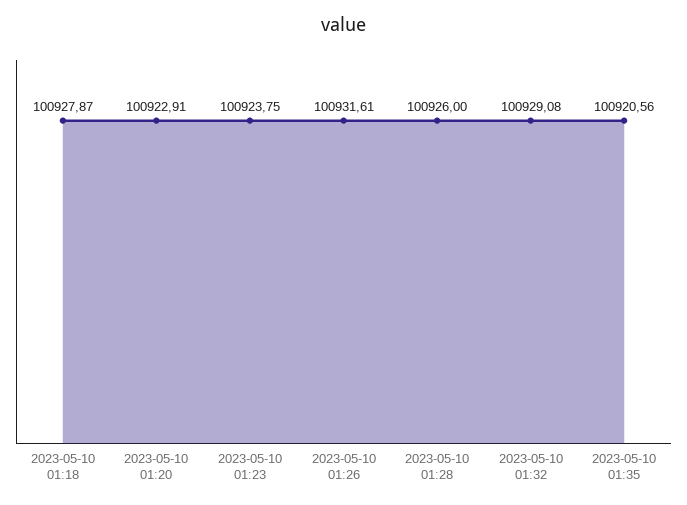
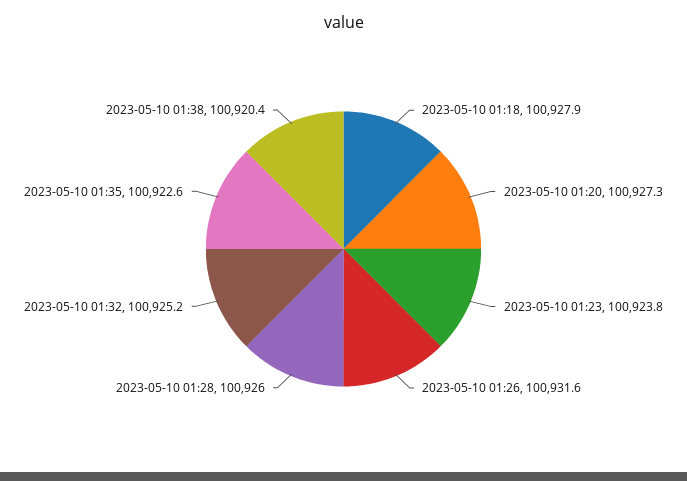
2023-05-10 01:20: 100922.91 -> 100927.3
2023-05-10 01:32: 100929.08 -> 100925.2
2023-05-10 01:35: 100920.56 -> 100922.6
2023-05-10 01:38: none -> 100920.4

